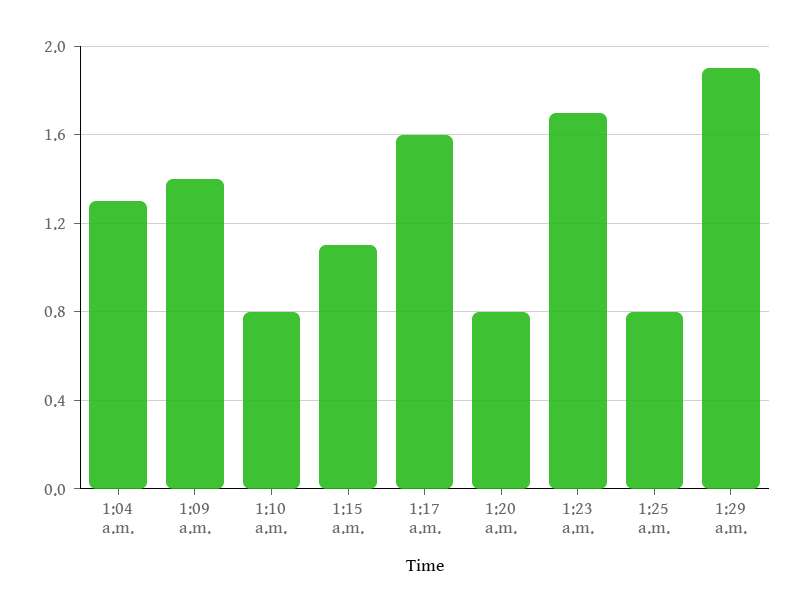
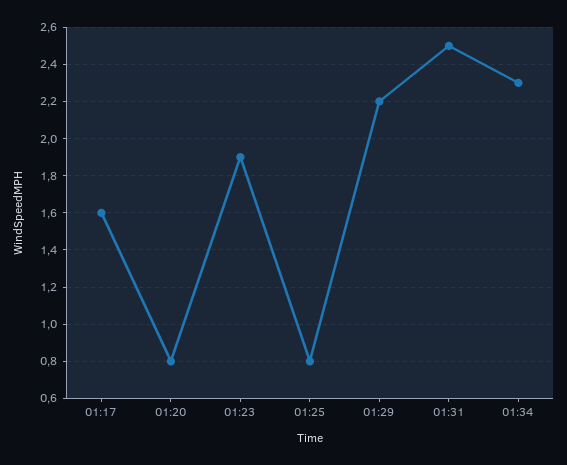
1:04 a.m.: 1.3 -> none
1:09 a.m.: 1.4 -> none
1:10 a.m.: 0.8 -> none
1:15 a.m.: 1.1 -> none
1:23 a.m.: 1.7 -> 1.9
1:29 a.m.: 1.9 -> 2.2
01:31: none -> 2.5
01:34: none -> 2.3

